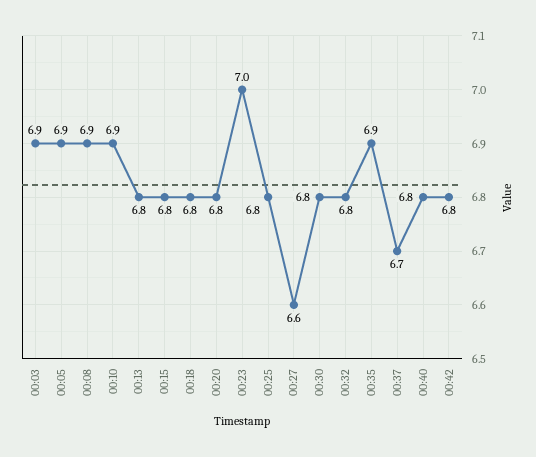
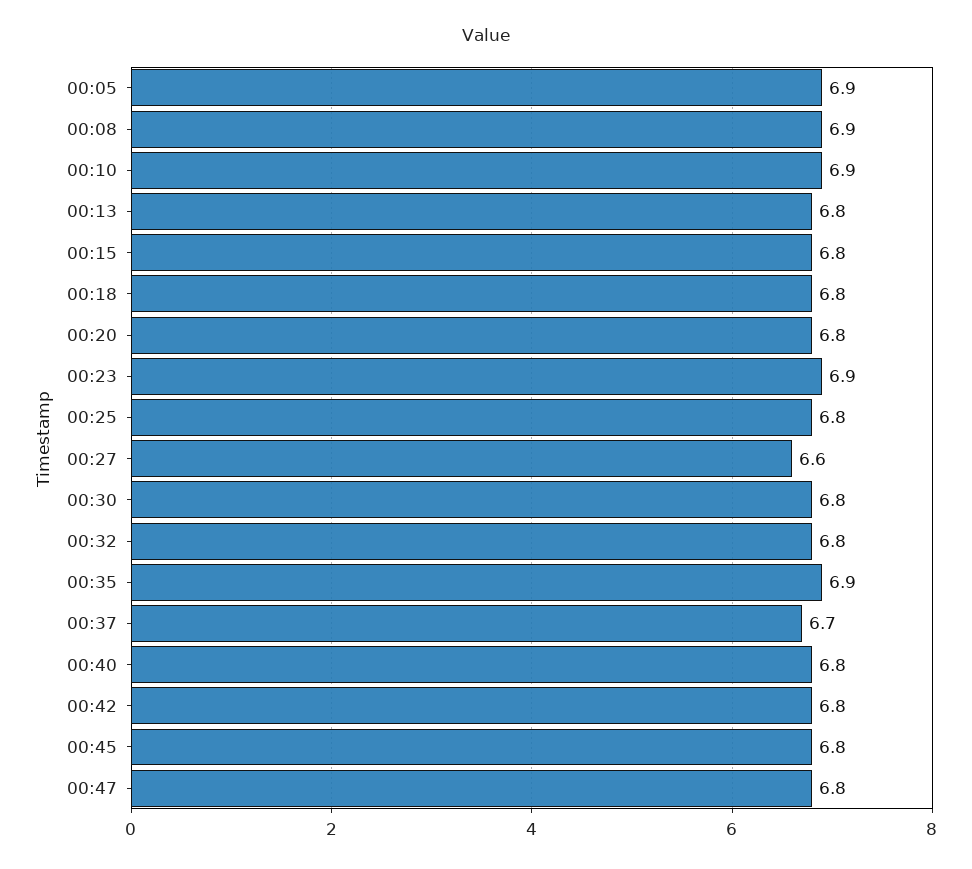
00:03: 6.9 -> none
00:23: 7 -> 6.9
00:45: none -> 6.8
00:47: none -> 6.8

